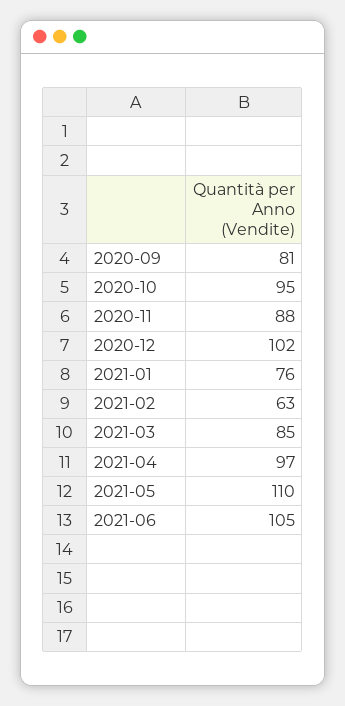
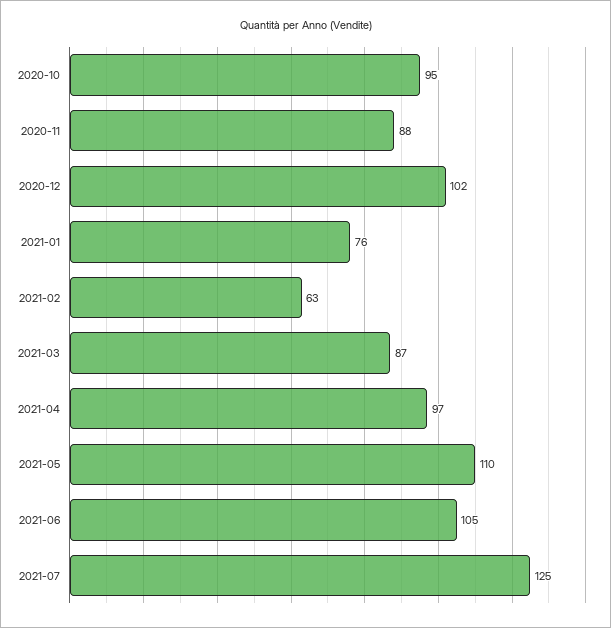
2020-09: 81 -> none
2021-03: 85 -> 87
2021-07: none -> 125

